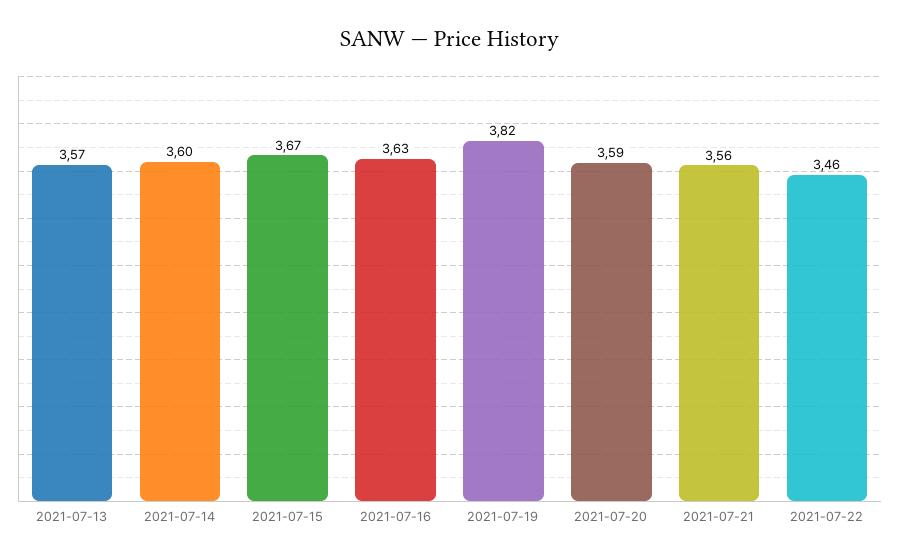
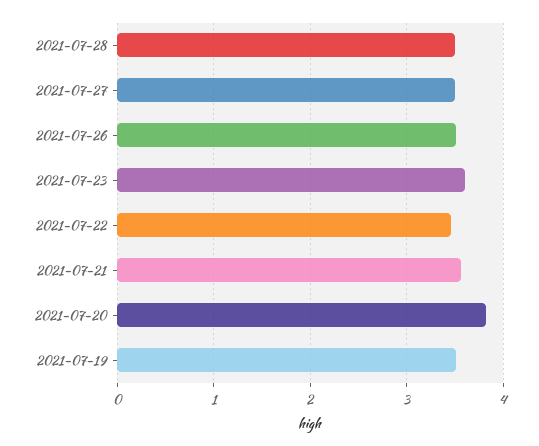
2021-07-13: 3.57 -> none
2021-07-14: 3.6 -> none
2021-07-15: 3.67 -> none
2021-07-16: 3.63 -> none
2021-07-19: 3.82 -> 3.5
2021-07-20: 3.59 -> 3.8
2021-07-28: none -> 3.5
2021-07-27: none -> 3.5
2021-07-26: none -> 3.5
2021-07-23: none -> 3.6

